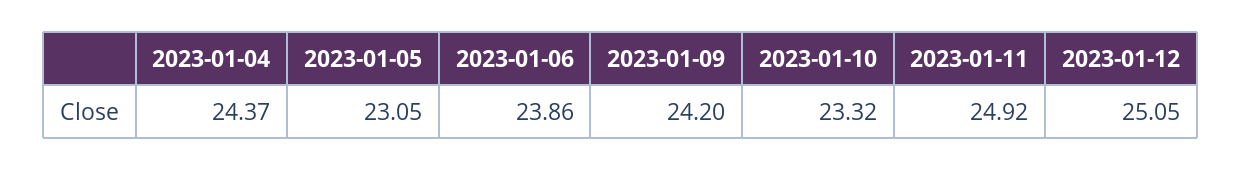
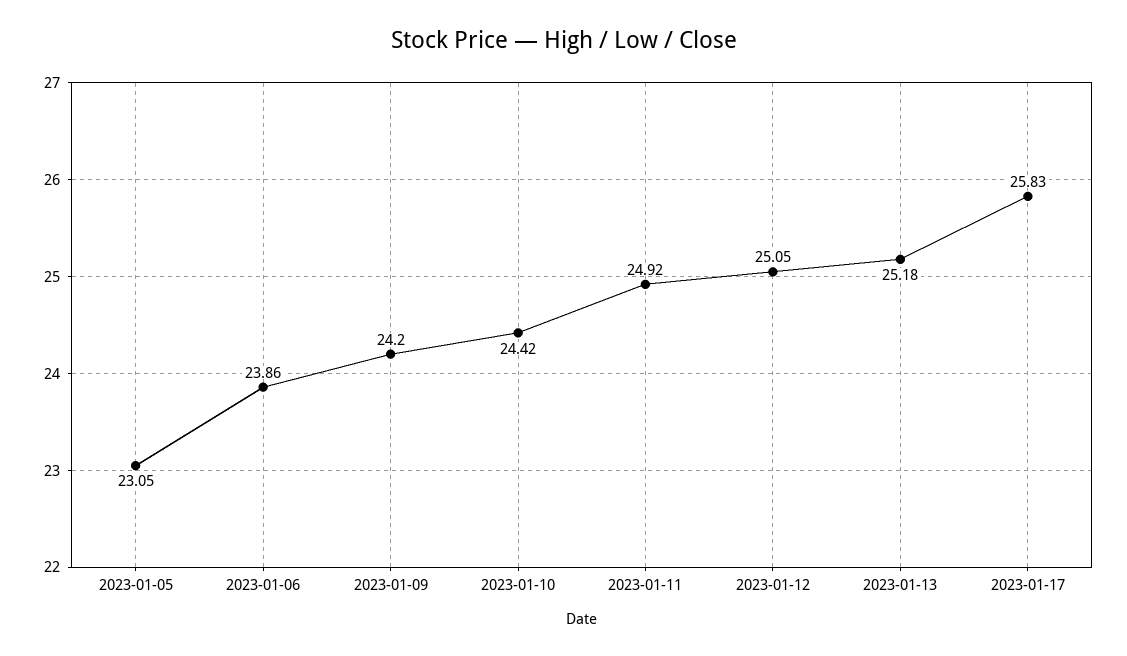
2023-01-04: 24.37 -> none
2023-01-10: 23.32 -> 24.42
2023-01-13: none -> 25.18
2023-01-17: none -> 25.83

